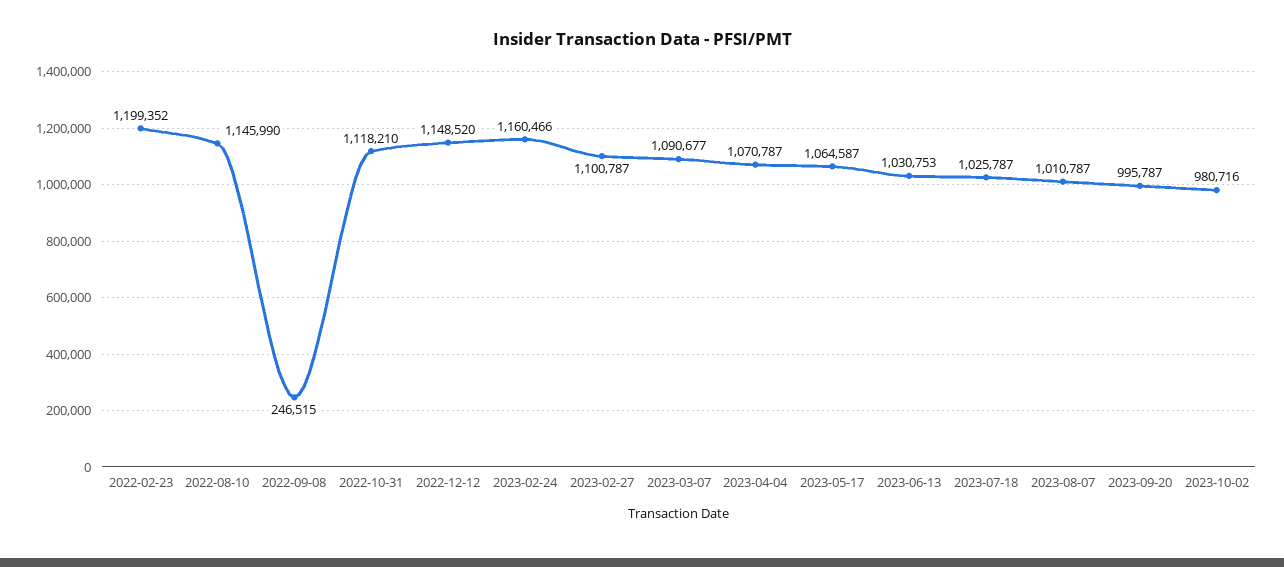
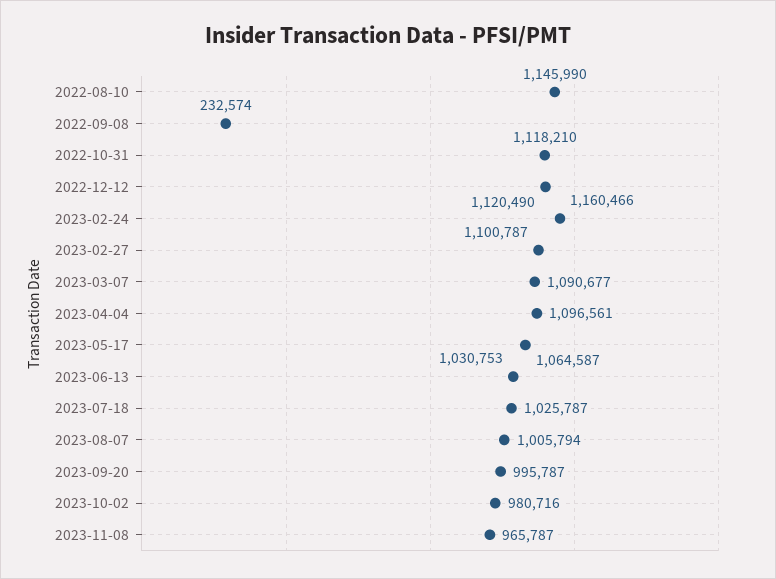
2022-02-23: 1199352 -> none
2022-09-08: 246515 -> 232574
2022-12-12: 1148520 -> 1120490
2023-04-04: 1070787 -> 1096561
2023-08-07: 1010787 -> 1005794
2023-11-08: none -> 965787

